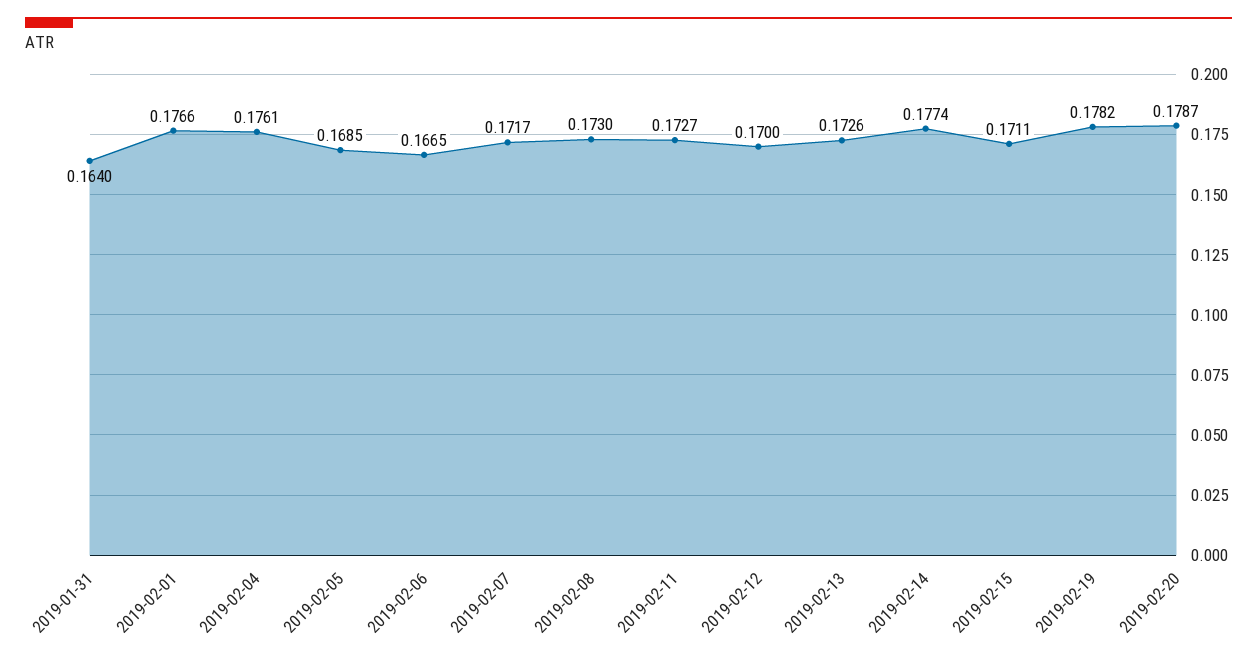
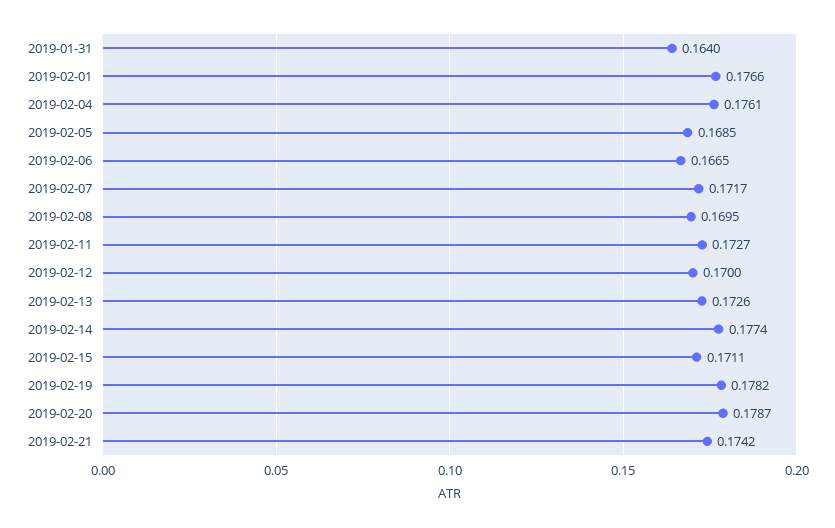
2019-02-08: 0.173 -> 0.1695
2019-02-21: none -> 0.1742

